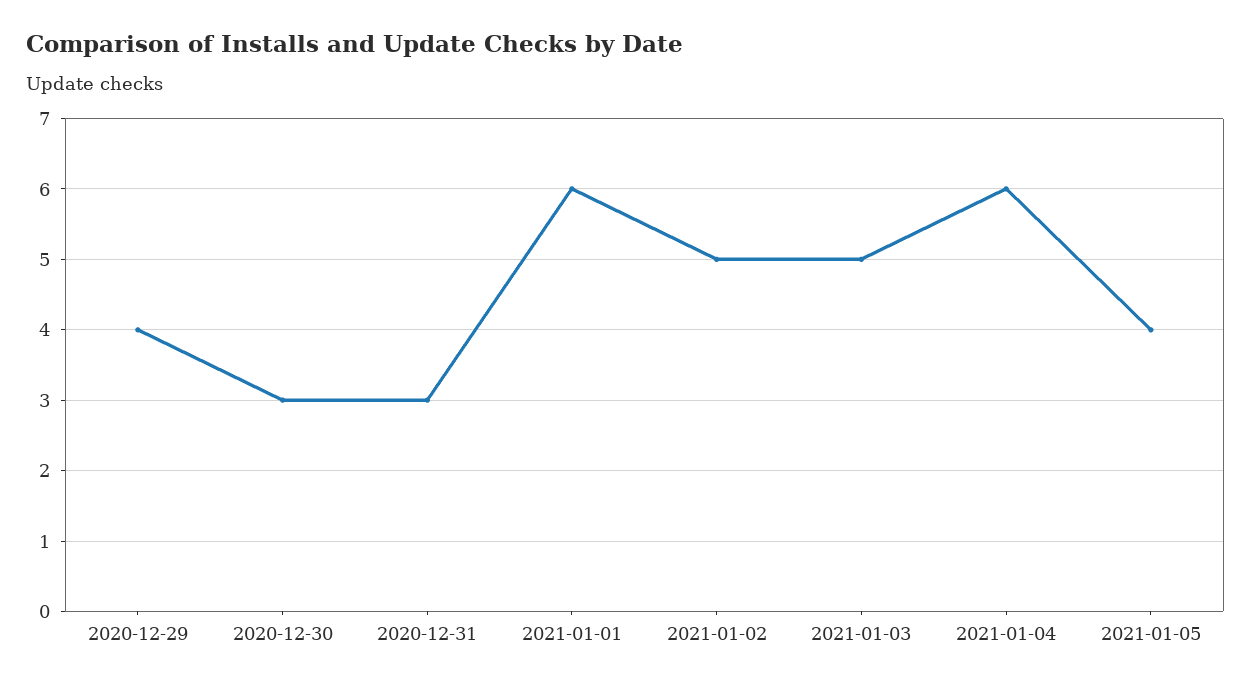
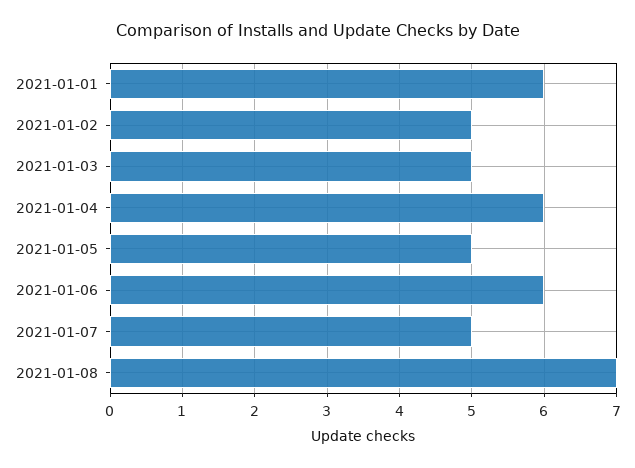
2020-12-29: 4 -> none
2020-12-30: 3 -> none
2020-12-31: 3 -> none
2021-01-05: 4 -> 5
2021-01-06: none -> 6
2021-01-07: none -> 5
2021-01-08: none -> 7

